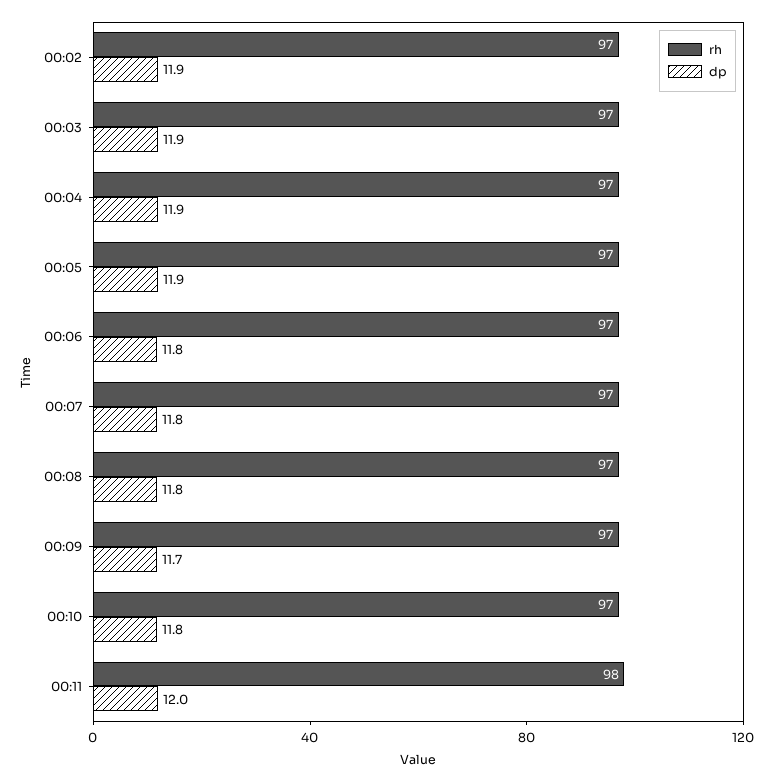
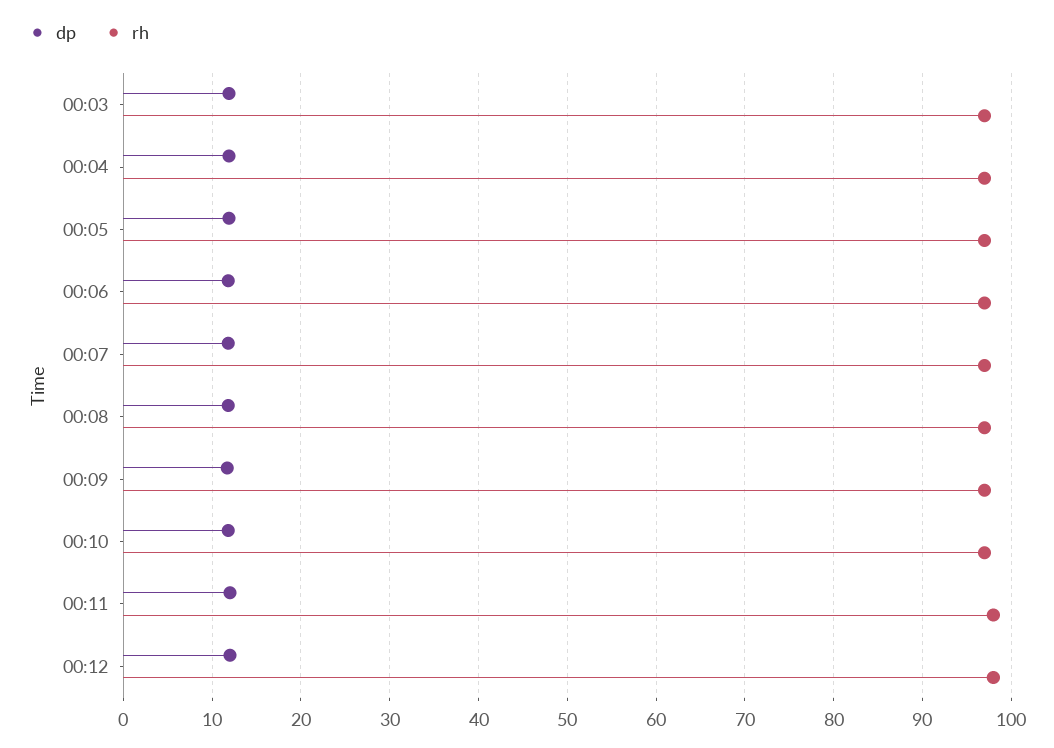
rh, 00:02: 97 -> none
dp, 00:02: 11.9 -> none
dp, 00:12: none -> 12
rh, 00:12: none -> 98

